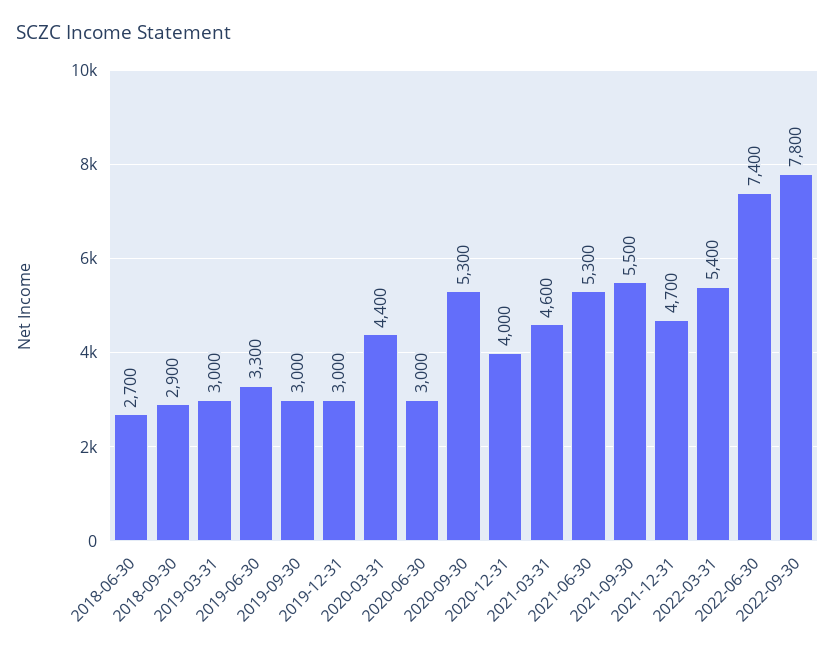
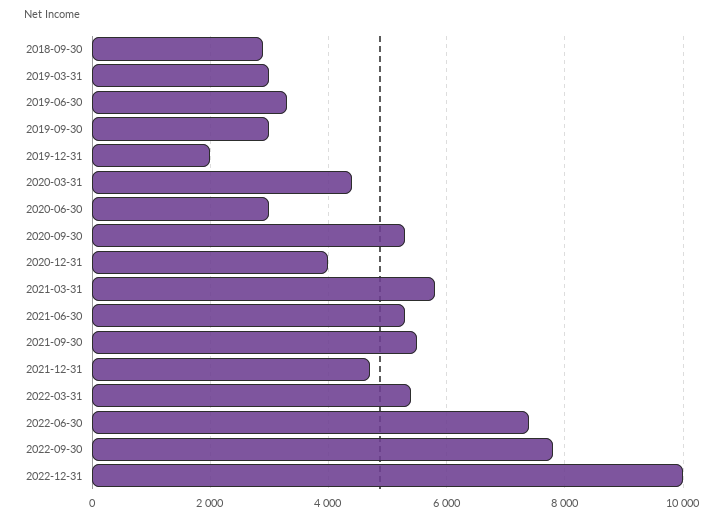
2018-06-30: 2700 -> none
2019-12-31: 3000 -> 2000
2021-03-31: 4600 -> 5800
2022-12-31: none -> 10000

